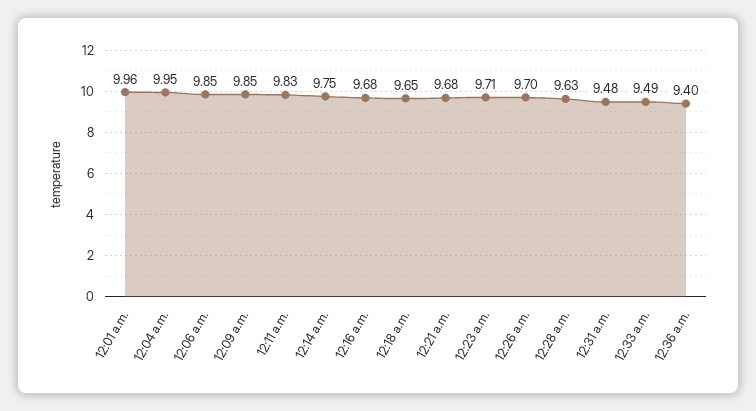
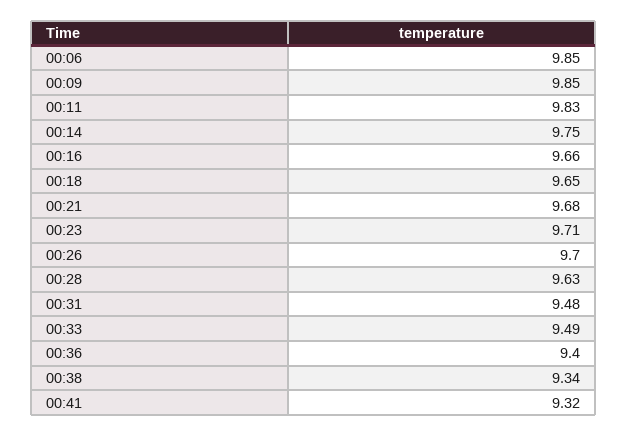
12:01 a.m.: 9.96 -> none
12:04 a.m.: 9.95 -> none
12:16 a.m.: 9.68 -> 9.66
00:38: none -> 9.34
00:41: none -> 9.32

